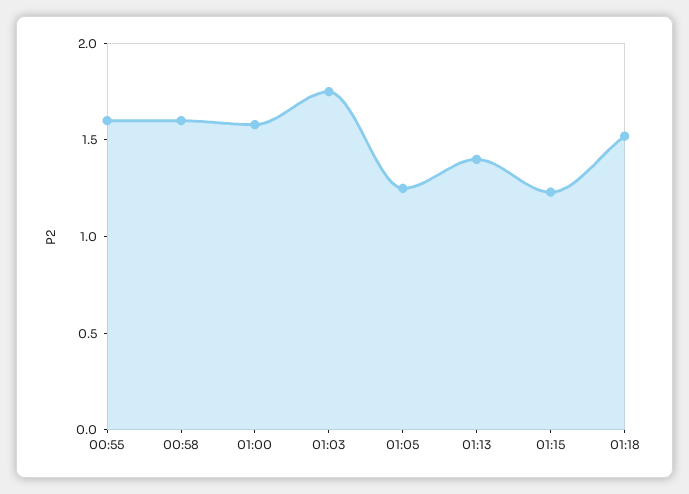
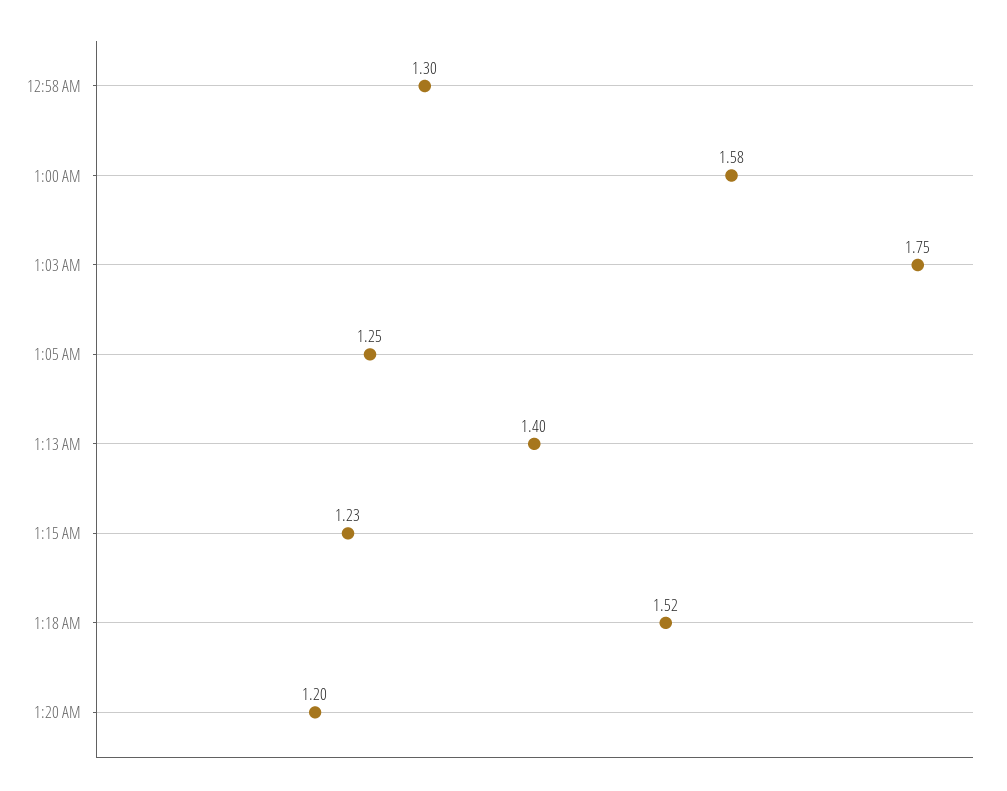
00:55: 1.6 -> none
00:58: 1.6 -> 1.3
1:20 AM: none -> 1.2

